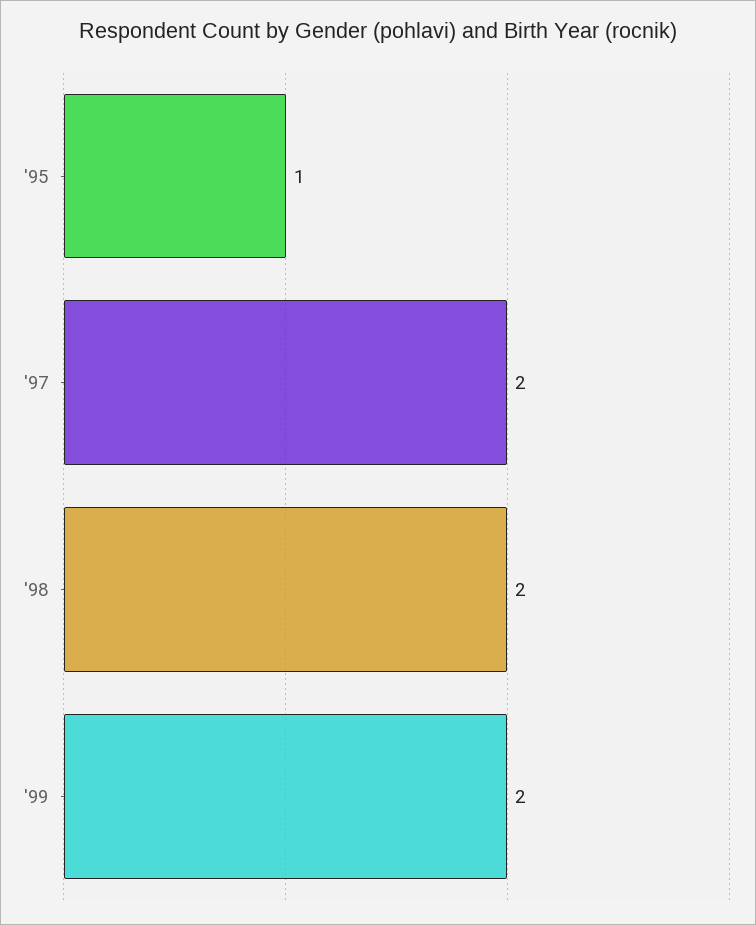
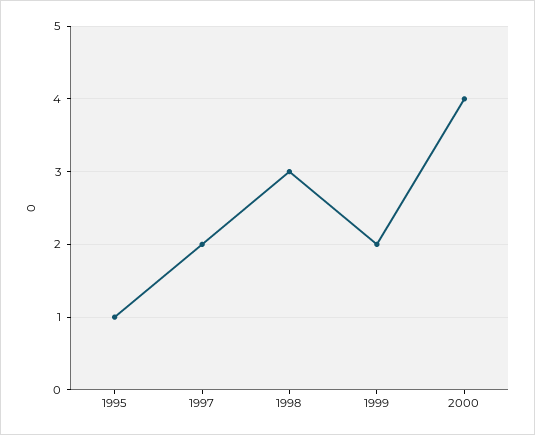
'98: 2 -> 3
2000: none -> 4

